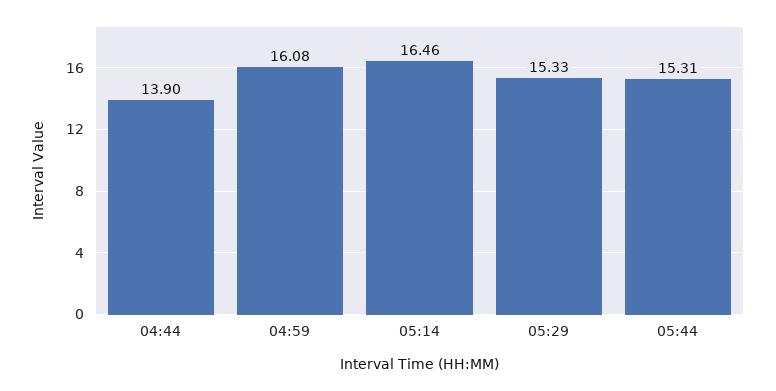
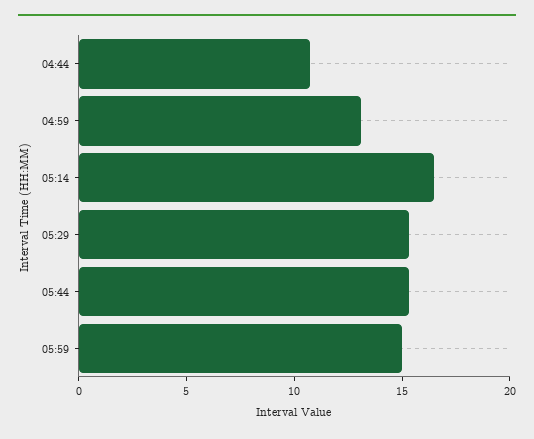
04:44: 13.9 -> 11
04:59: 16.08 -> 13
05:59: none -> 15

